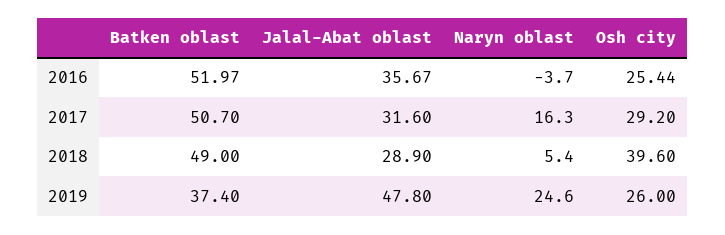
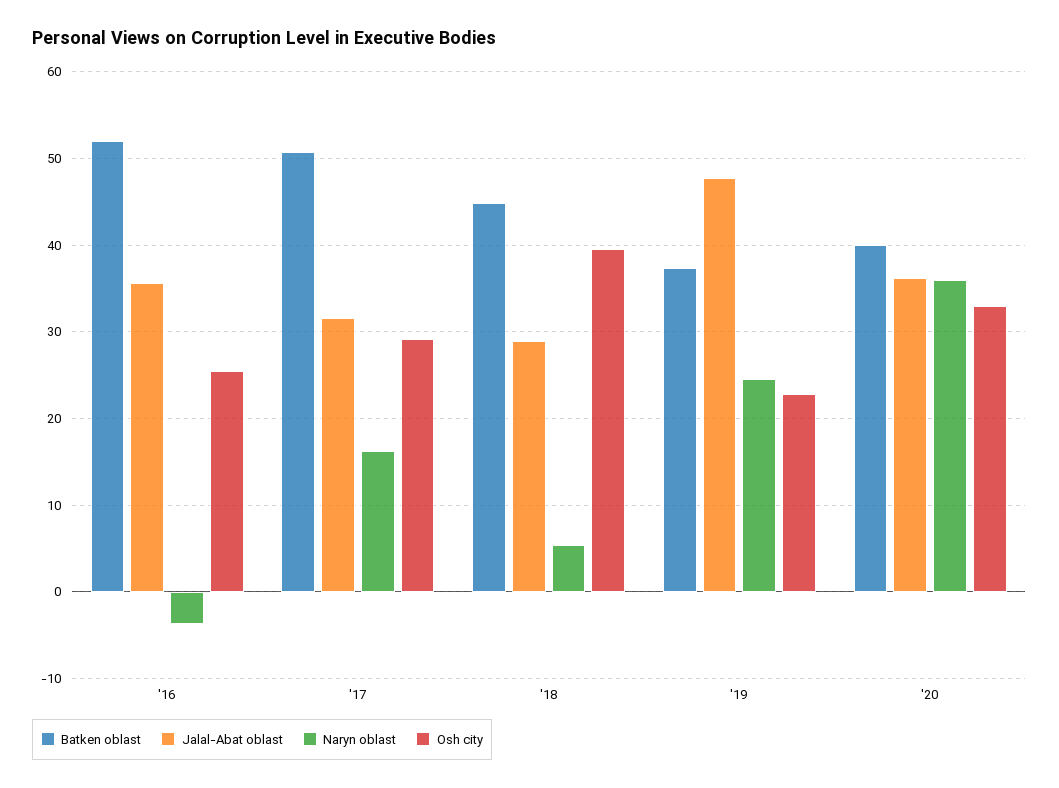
Batken oblast, 2018: 49 -> 45
Osh city, 2019: 26 -> 23
Batken oblast, '20: none -> 40
Jalal-Abat oblast, '20: none -> 36
Naryn oblast, '20: none -> 36
Osh city, '20: none -> 33

